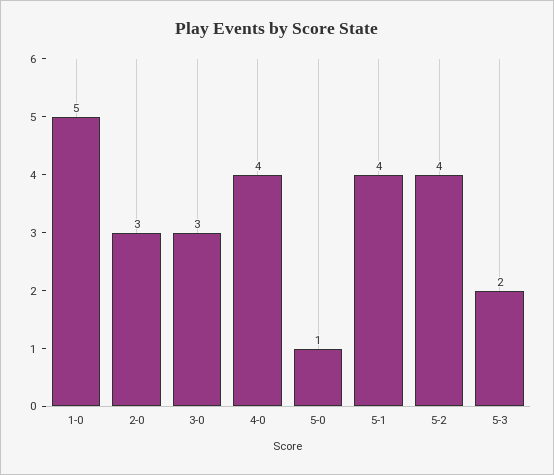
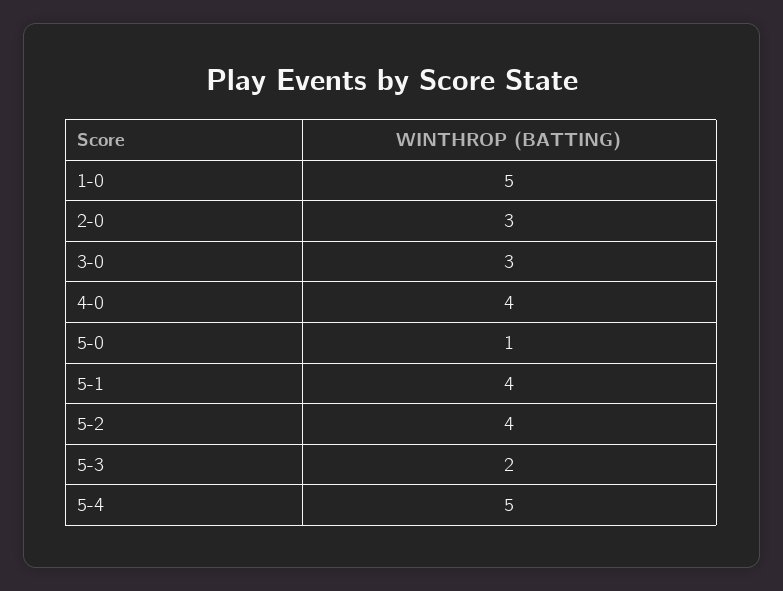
5-4: none -> 5

